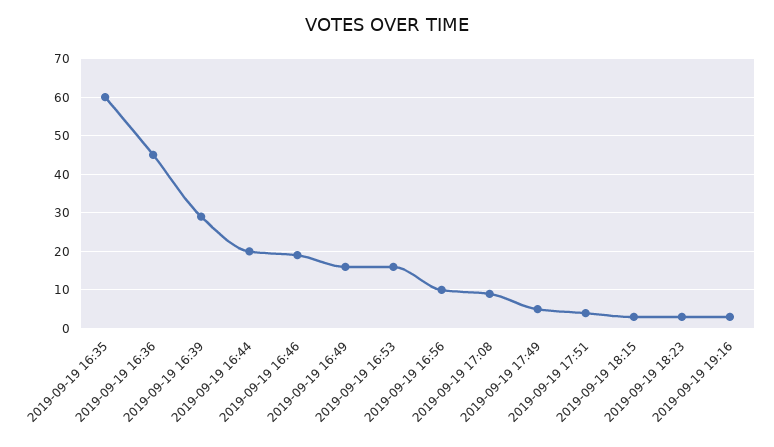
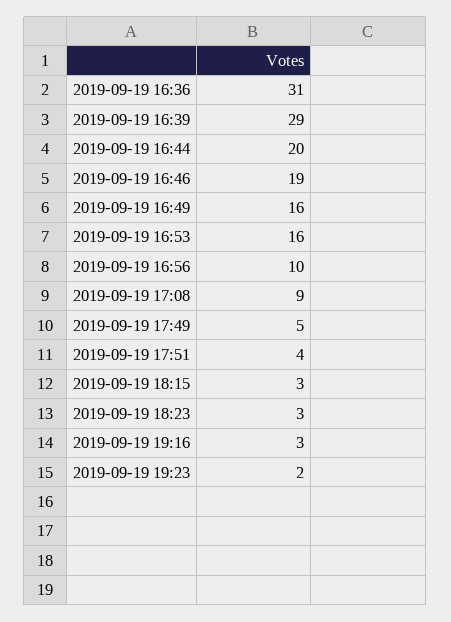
2019-09-19 16:35: 60 -> none
2019-09-19 16:36: 45 -> 31
2019-09-19 19:23: none -> 2

